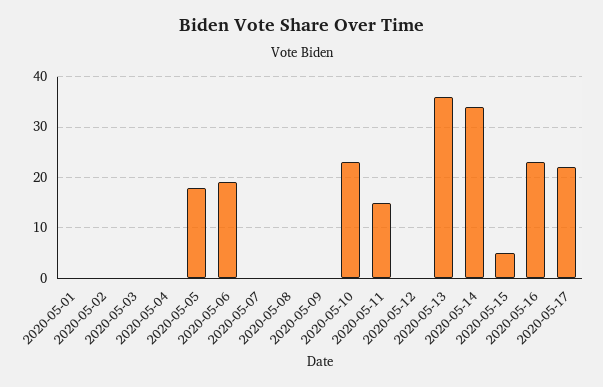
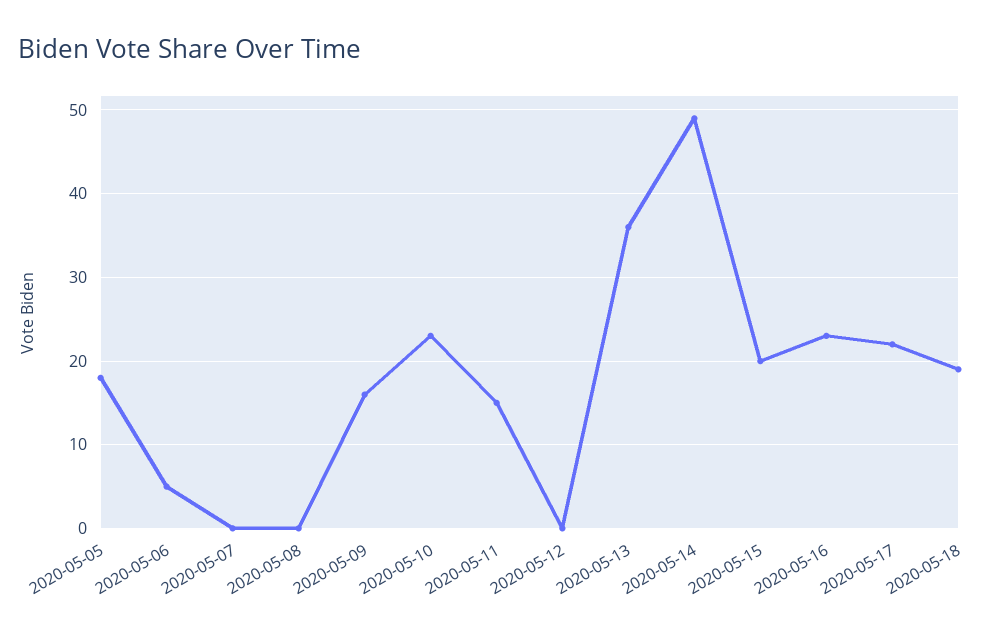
2020-05-01: 0 -> none
2020-05-02: 0 -> none
2020-05-03: 0 -> none
2020-05-04: 0 -> none
2020-05-06: 20 -> 5
2020-05-09: 0 -> 16
2020-05-14: 35 -> 49
2020-05-15: 5 -> 20
2020-05-18: none -> 19

